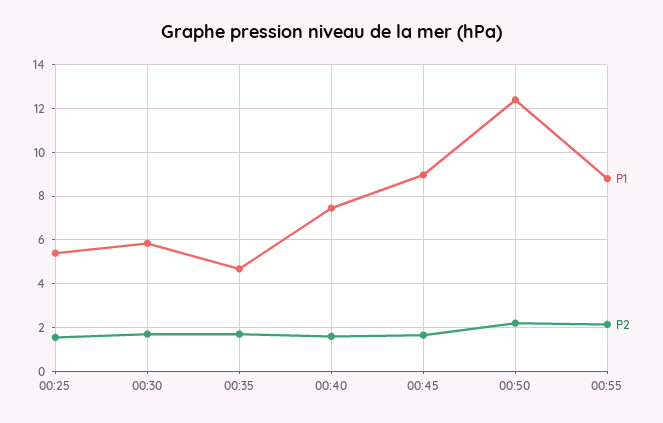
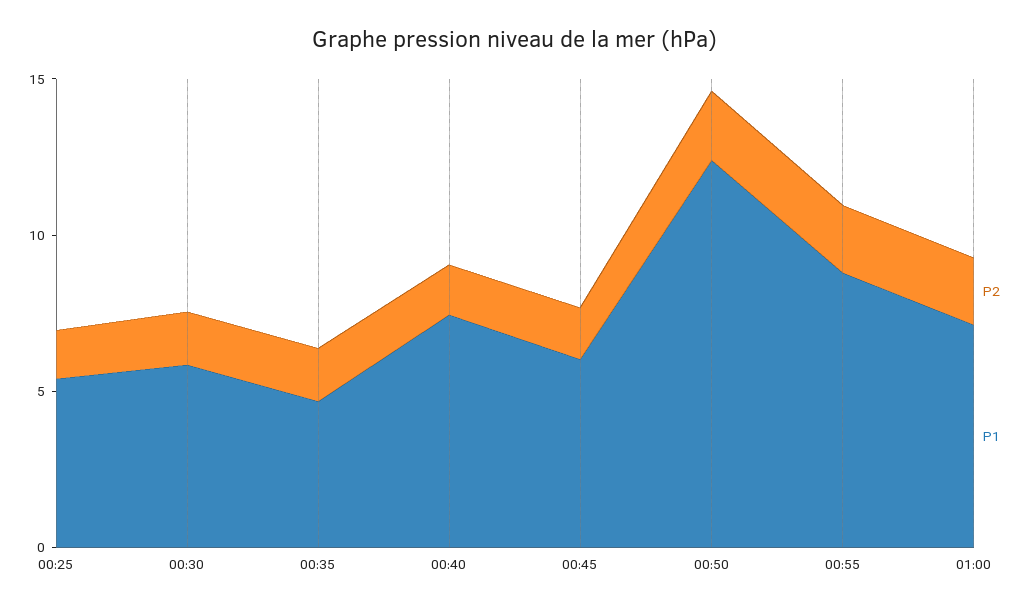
P1, 00:45: 9 -> 6
P2, 01:00: none -> 2
P1, 01:00: none -> 7

